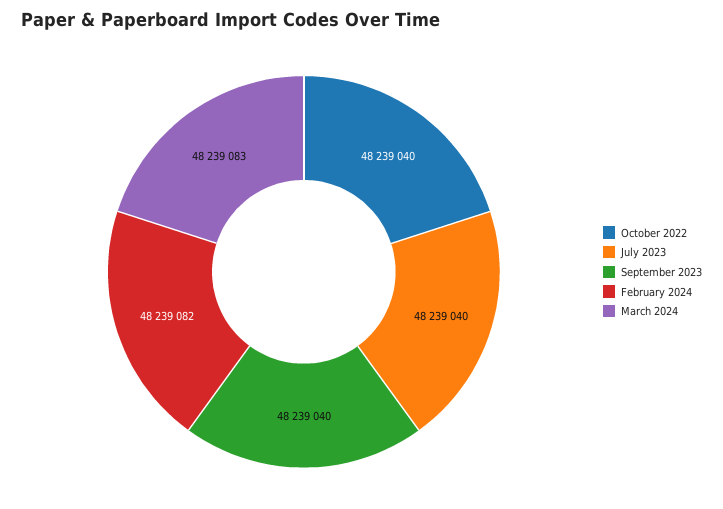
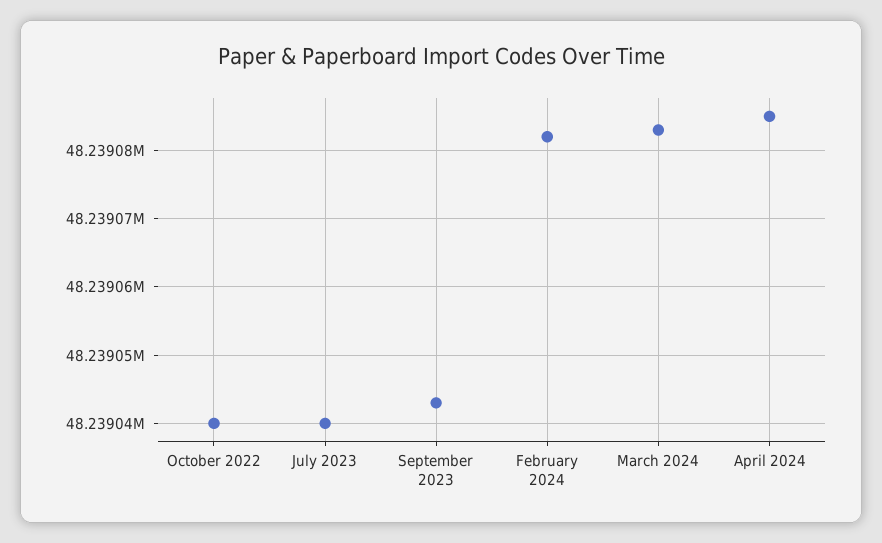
September 2023: 48239040 -> 48239043
April 2024: none -> 48239085

